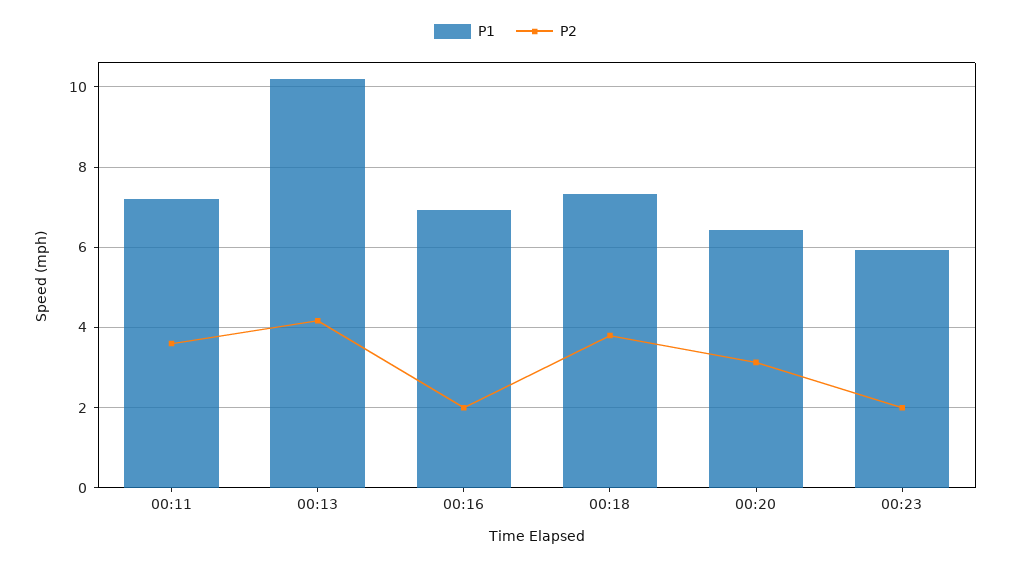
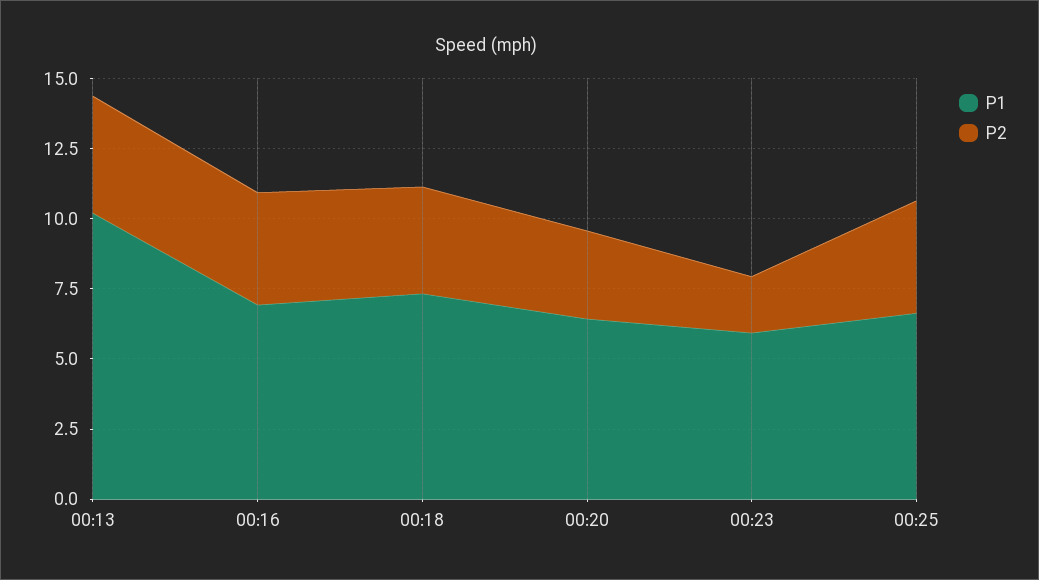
P1, 00:11: 7.2 -> none
P2, 00:11: 3.6 -> none
P2, 00:16: 2 -> 4
P1, 00:25: none -> 6.5
P2, 00:25: none -> 4

